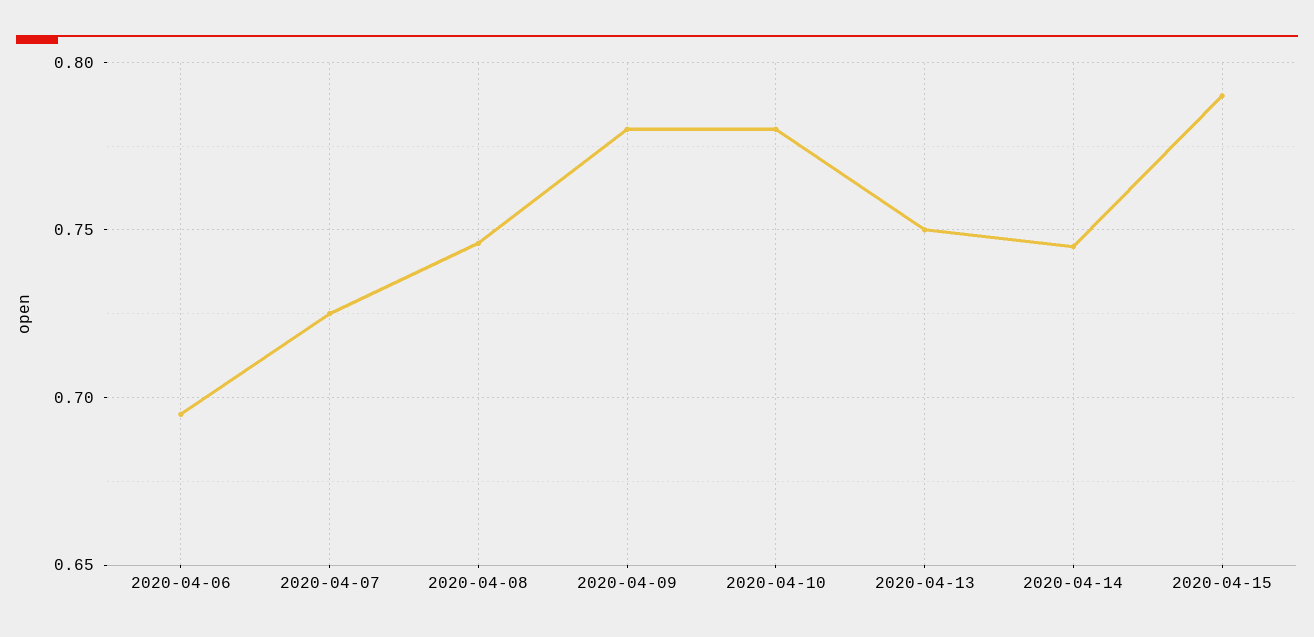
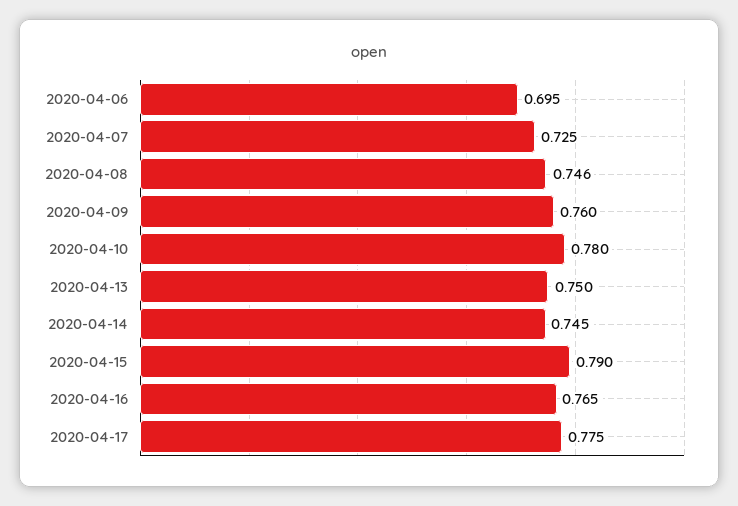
2020-04-09: 0.78 -> 0.76
2020-04-16: none -> 0.765
2020-04-17: none -> 0.775

